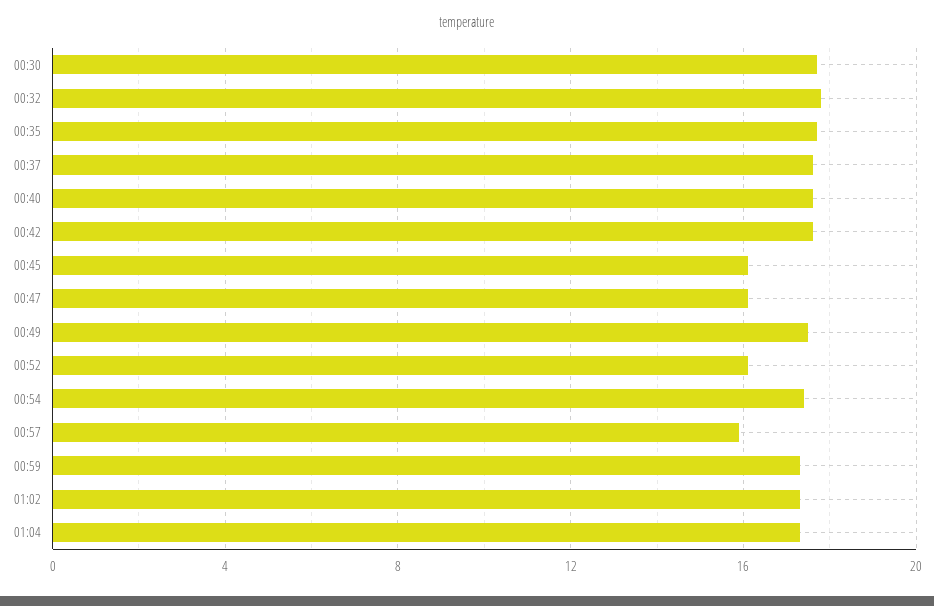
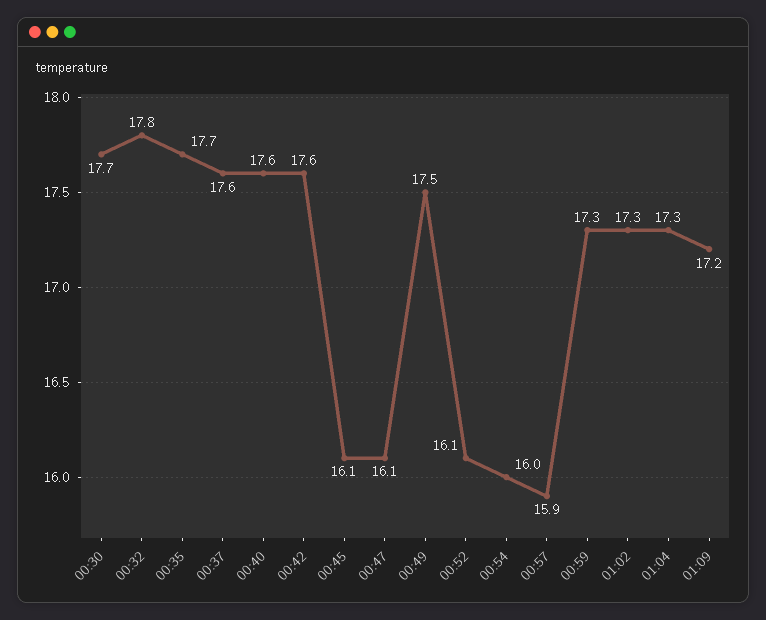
00:54: 17.5 -> 16
01:09: none -> 17.2

